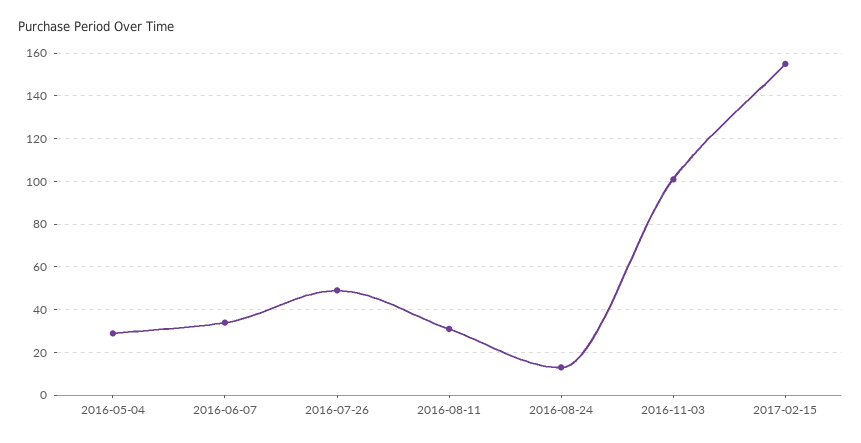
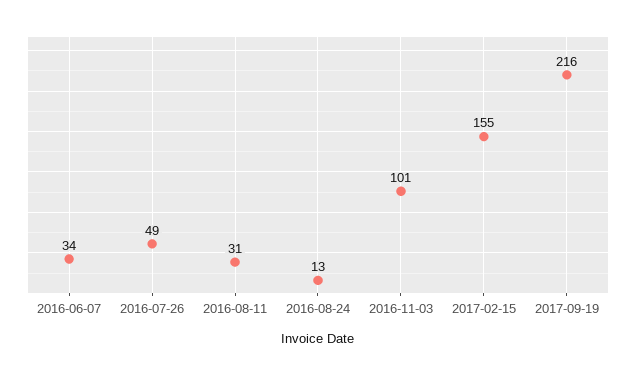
2016-05-04: 30 -> none
2017-09-19: none -> 216

